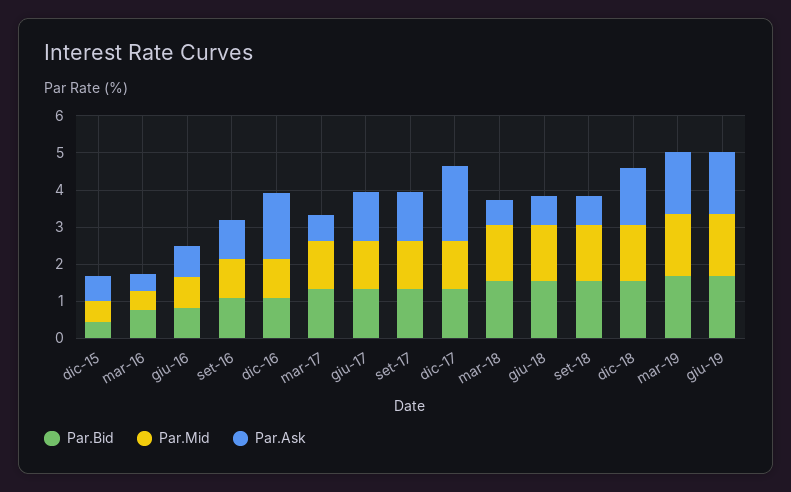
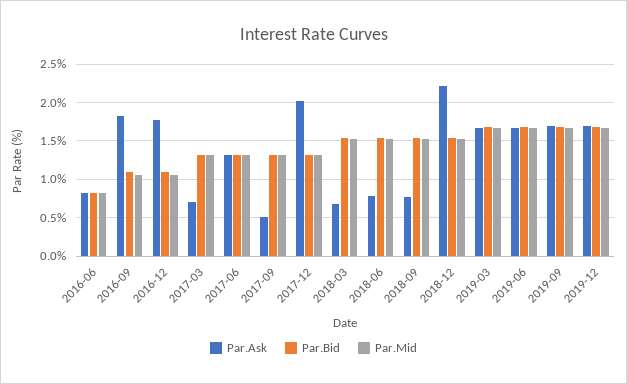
Par.Bid, dic-15: 0.5 -> none
Par.Mid, dic-15: 0.5 -> none
Par.Ask, dic-15: 0.75 -> none
Par.Bid, mar-16: 0.75 -> none
Par.Mid, mar-16: 0.5 -> none
Par.Ask, mar-16: 0.5 -> none
Par.Ask, set-16: 1 -> 1.8
Par.Ask, set-17: 1.25 -> 0.5
Par.Ask, dic-18: 1.5 -> 2.2
Par.Ask, 2019-09: none -> 1.7
Par.Bid, 2019-09: none -> 1.7
Par.Mid, 2019-09: none -> 1.7
Par.Ask, 2019-12: none -> 1.7
Par.Bid, 2019-12: none -> 1.7
Par.Mid, 2019-12: none -> 1.7

